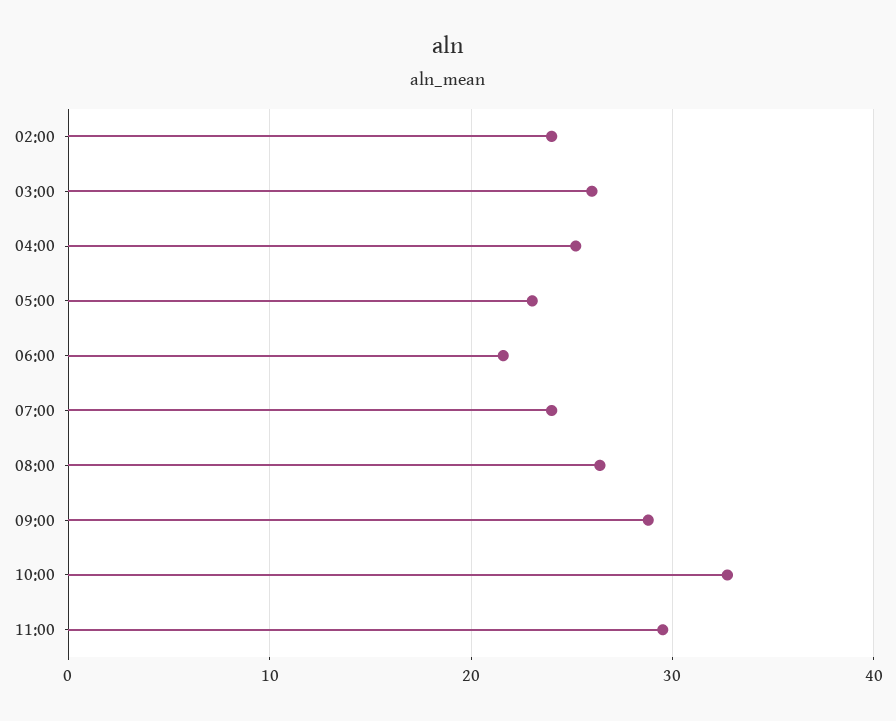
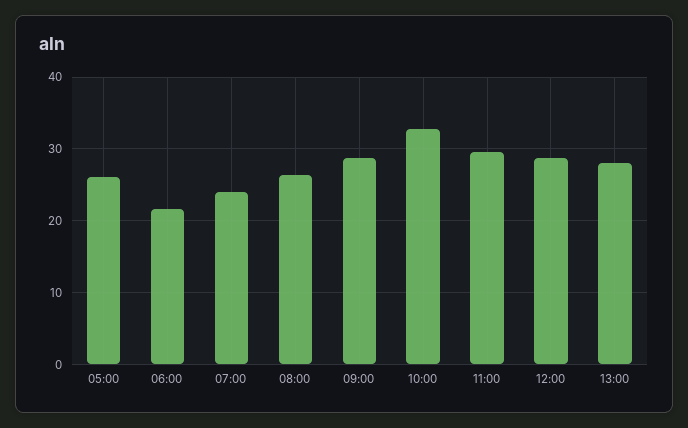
02:00: 24 -> none
03:00: 26 -> none
04:00: 25 -> none
05:00: 23 -> 26
12:00: none -> 29
13:00: none -> 28

